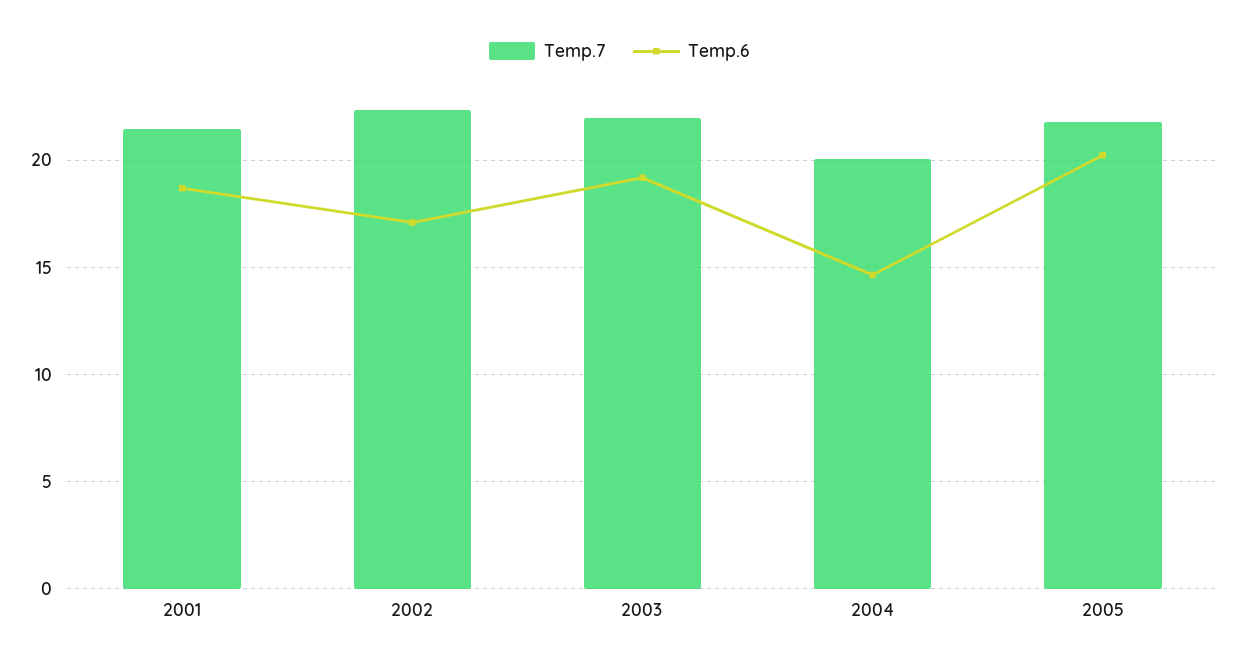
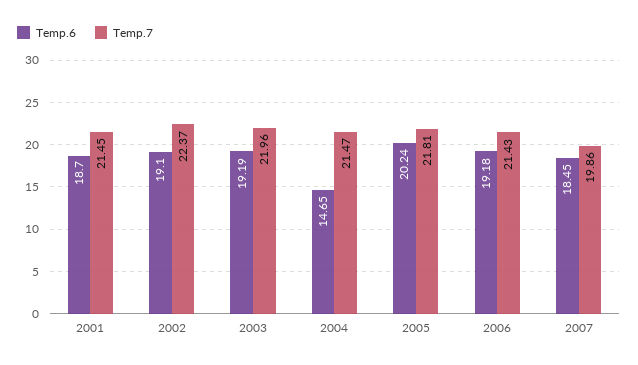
Temp.6, 2002: 17 -> 19.1
Temp.7, 2004: 20 -> 21.47
Temp.6, 2006: none -> 19.18
Temp.7, 2006: none -> 21.43
Temp.6, 2007: none -> 18.45
Temp.7, 2007: none -> 19.86

